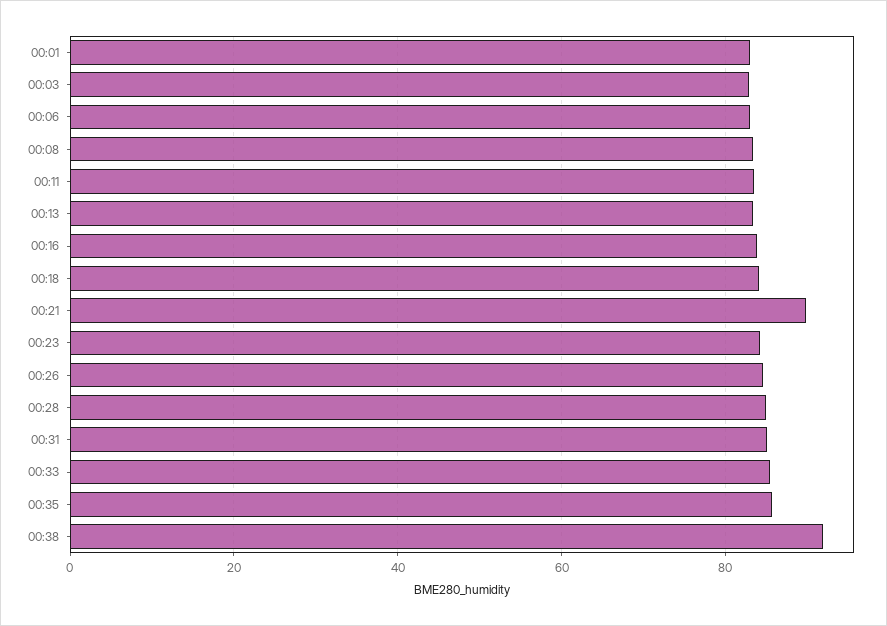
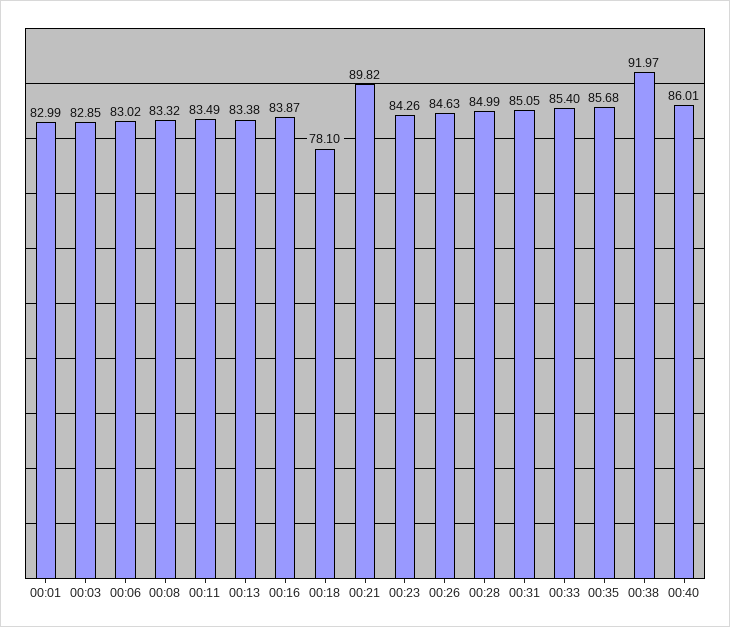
00:18: 84 -> 78.1
00:40: none -> 86.01

